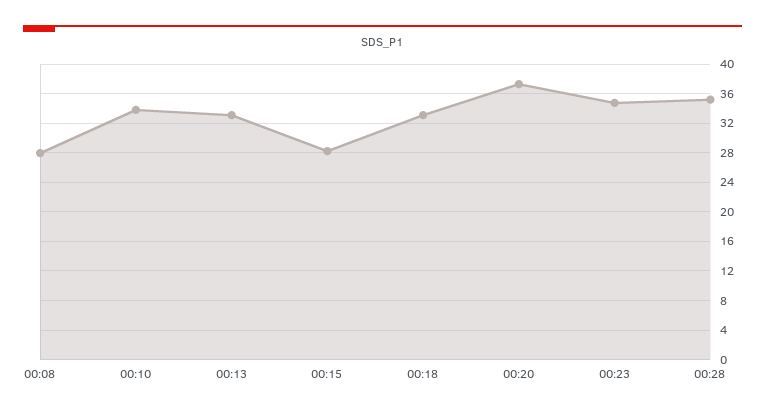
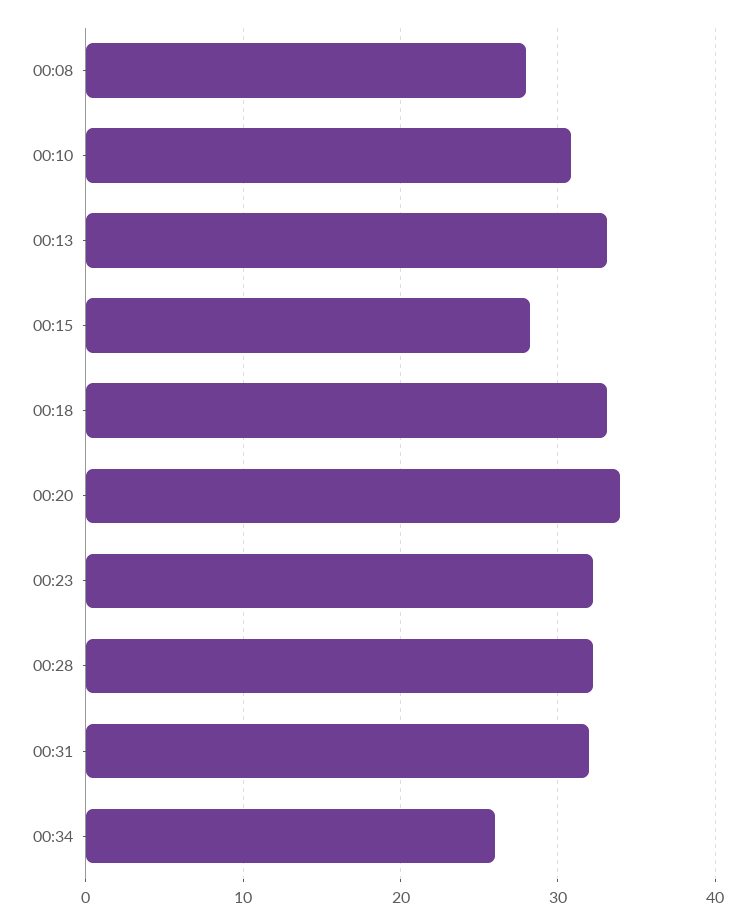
00:10: 34 -> 31
00:20: 37 -> 34
00:23: 35 -> 32
00:28: 35 -> 32
00:31: none -> 32
00:34: none -> 26

